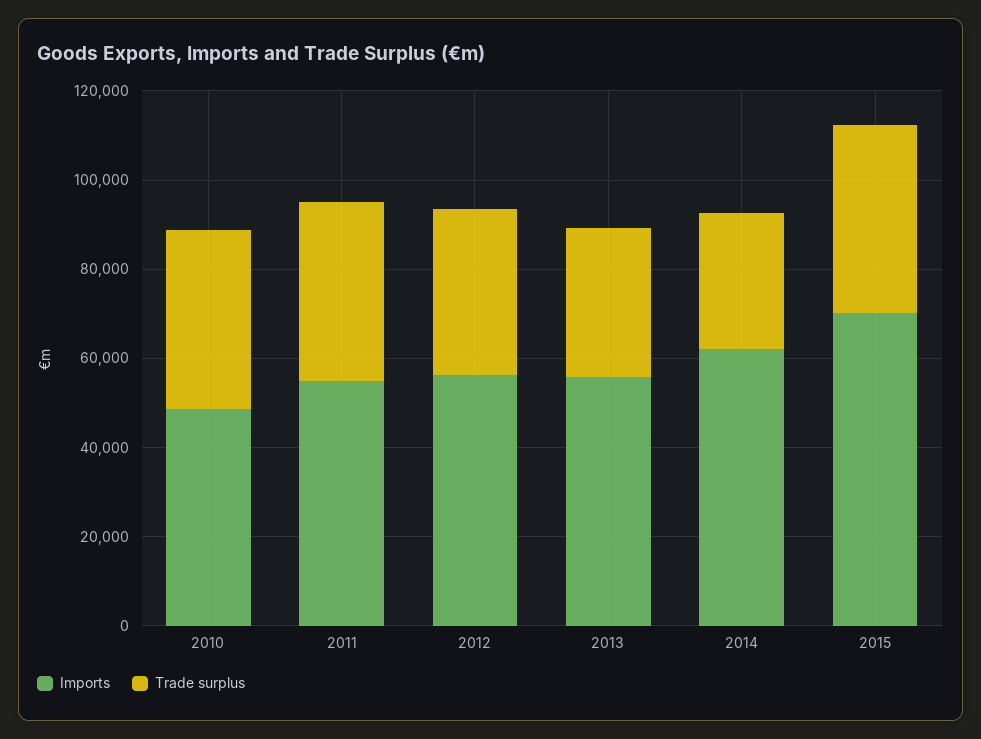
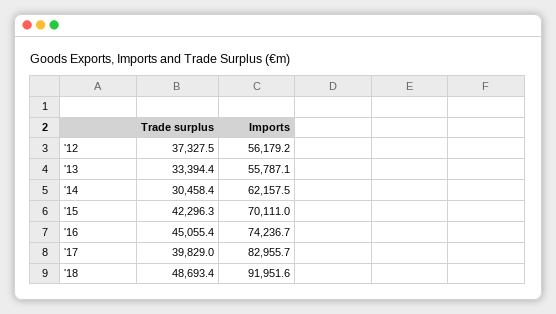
Imports, 2010: 50000 -> none
Trade surplus, 2010: 40000 -> none
Imports, 2011: 55000 -> none
Trade surplus, 2011: 40000 -> none
Trade surplus, '16: none -> 45055.4
Imports, '16: none -> 74236.7
Trade surplus, '17: none -> 39829
Imports, '17: none -> 82955.7
Trade surplus, '18: none -> 48693.4
Imports, '18: none -> 91951.6

